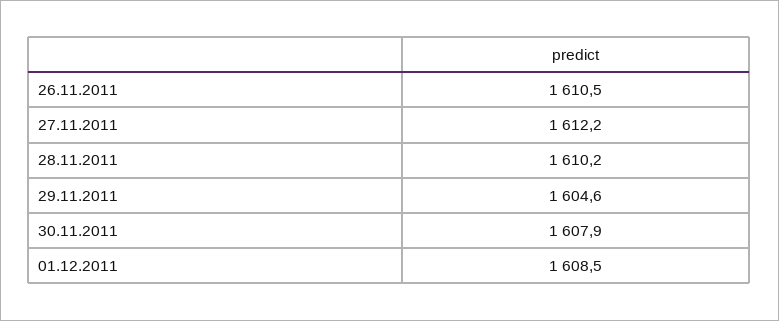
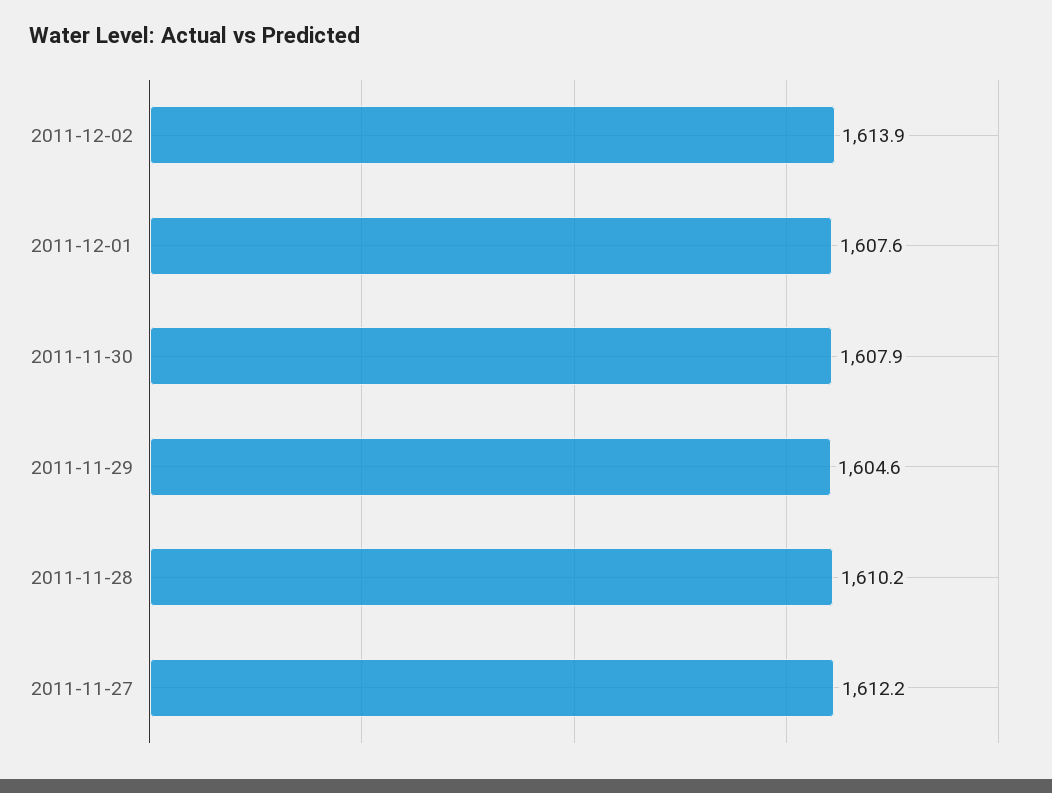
26.11.2011: 1610.5 -> none
01.12.2011: 1608.5 -> 1607.6
2011-12-02: none -> 1613.9

